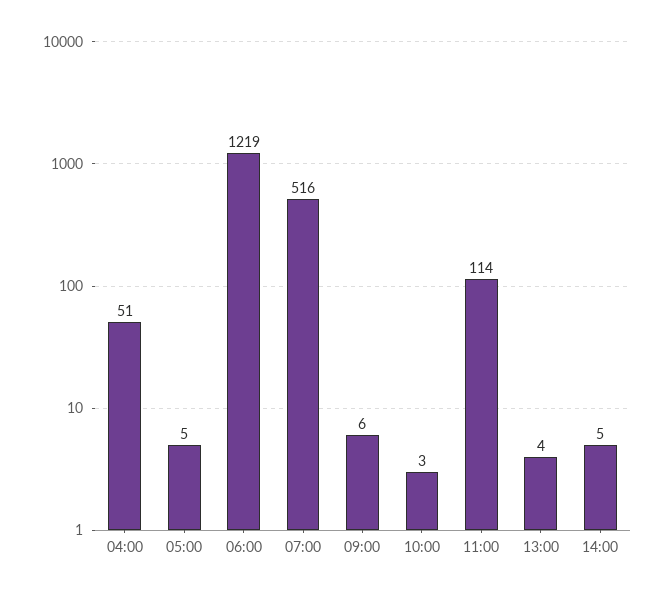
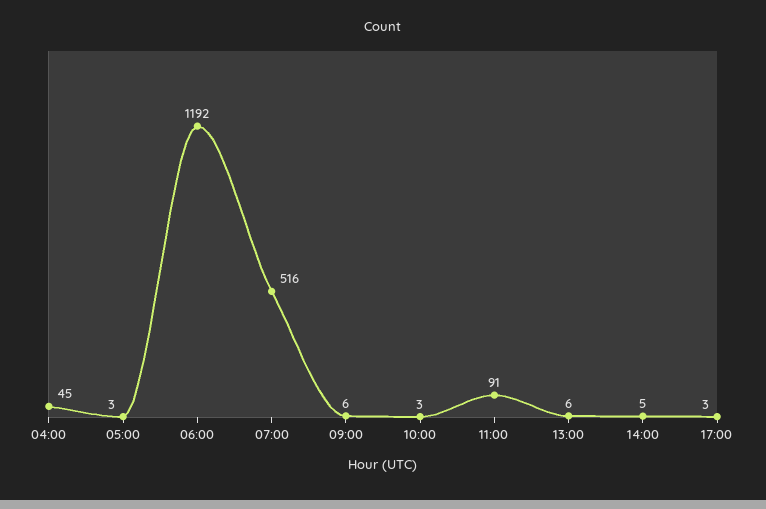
04:00: 51 -> 45
05:00: 5 -> 3
06:00: 1219 -> 1192
11:00: 114 -> 91
13:00: 4 -> 6
17:00: none -> 3

